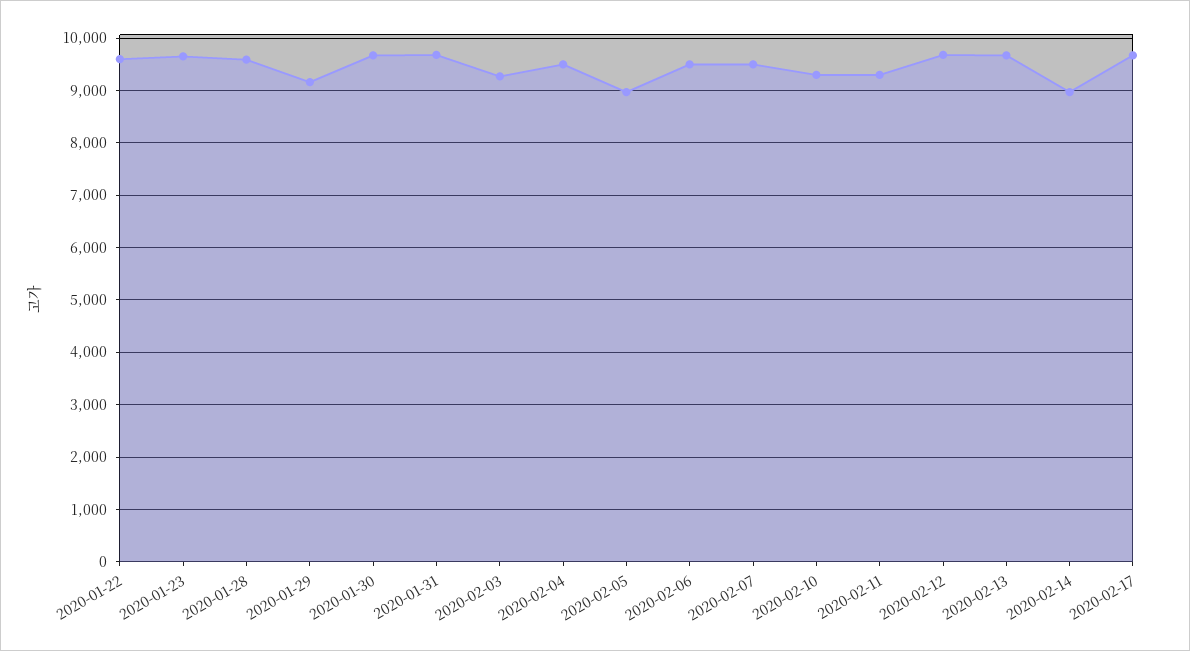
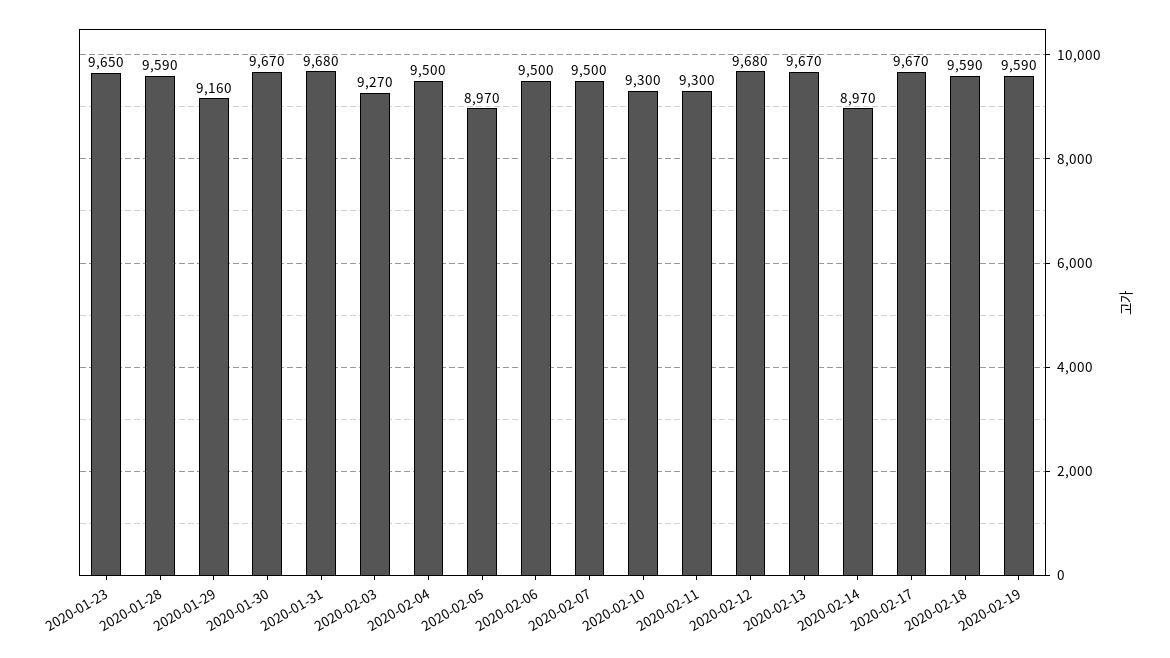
2020-01-22: 9600 -> none
2020-02-18: none -> 9590
2020-02-19: none -> 9590

